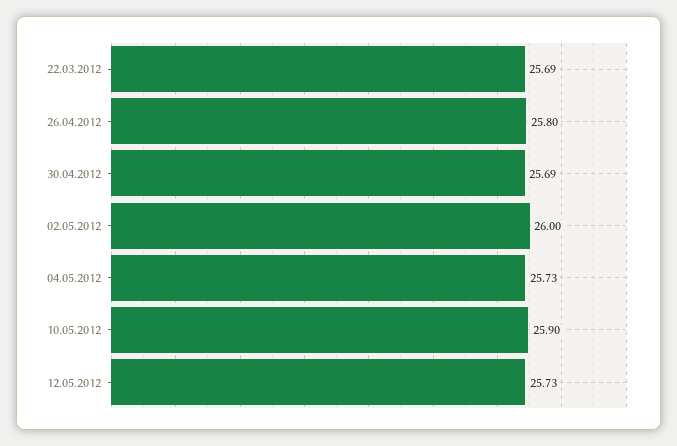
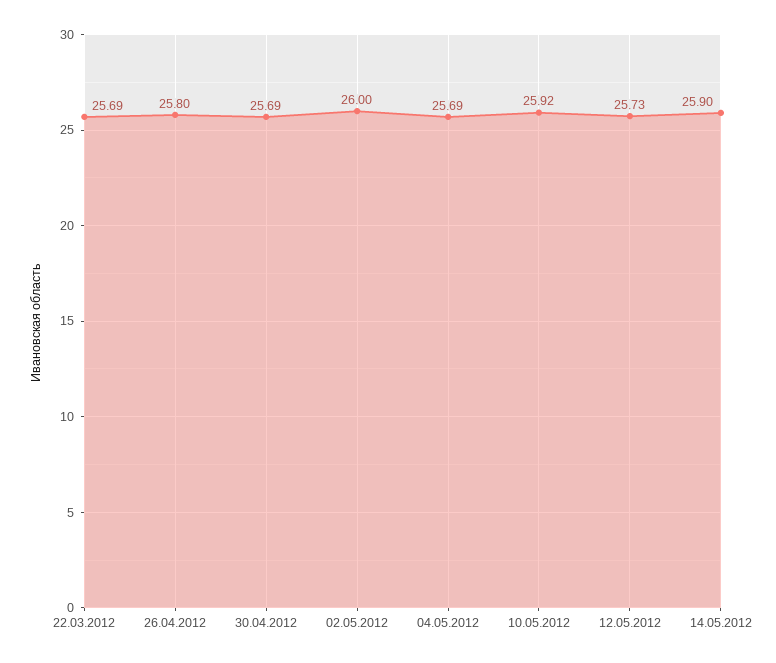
04.05.2012: 25.73 -> 25.69
10.05.2012: 25.9 -> 25.92
14.05.2012: none -> 25.9

